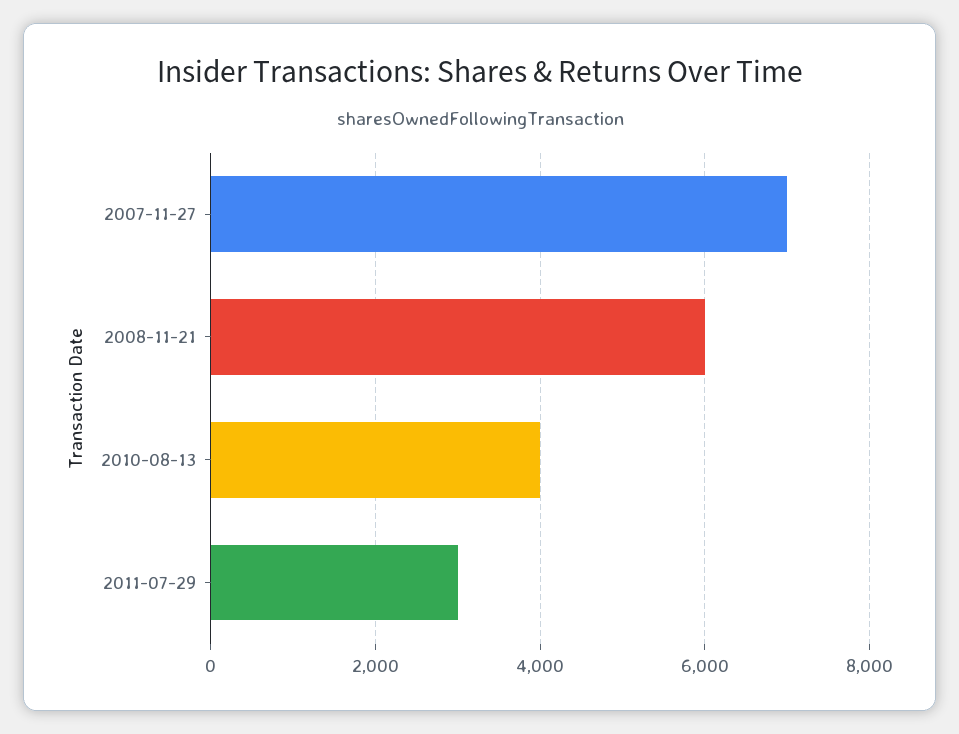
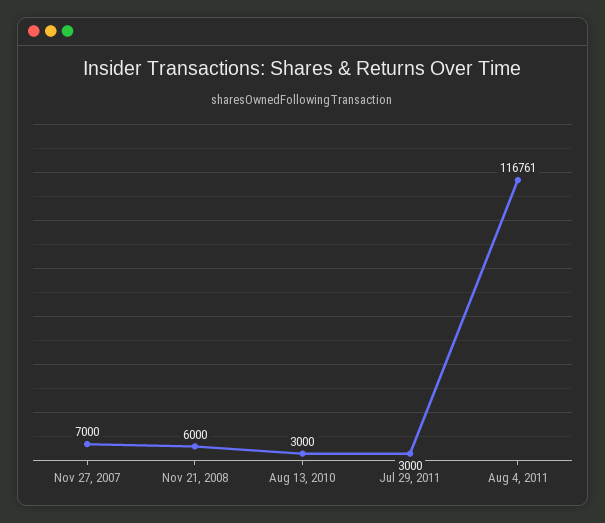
2010-08-13: 4000 -> 3000
Aug 4, 2011: none -> 116761

